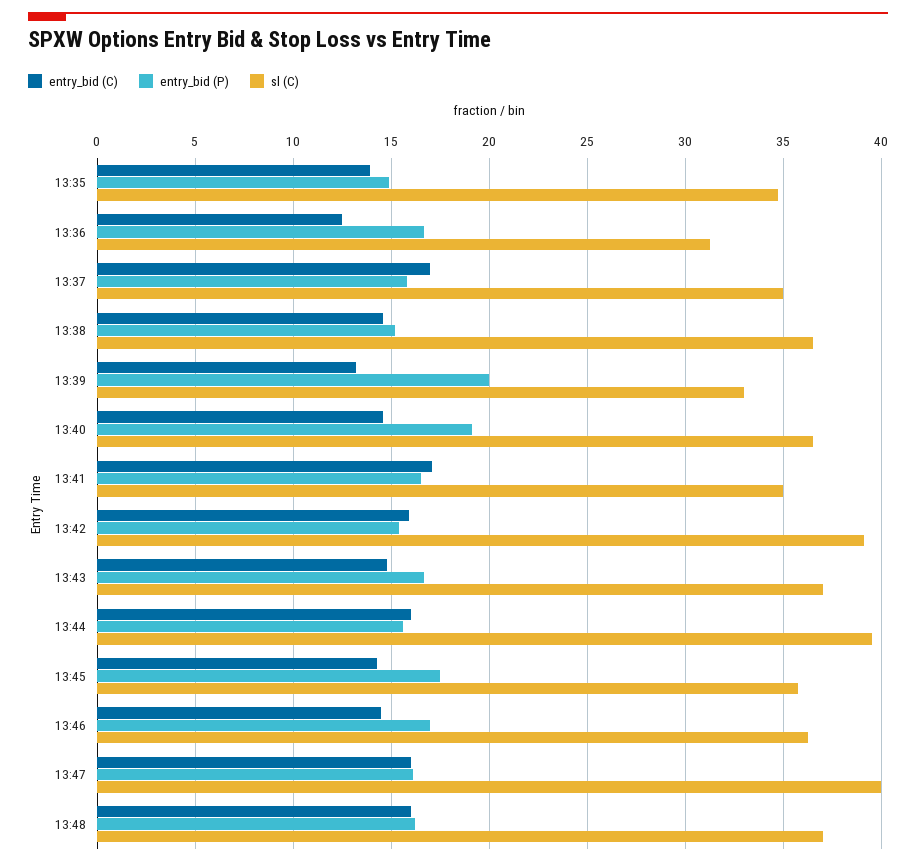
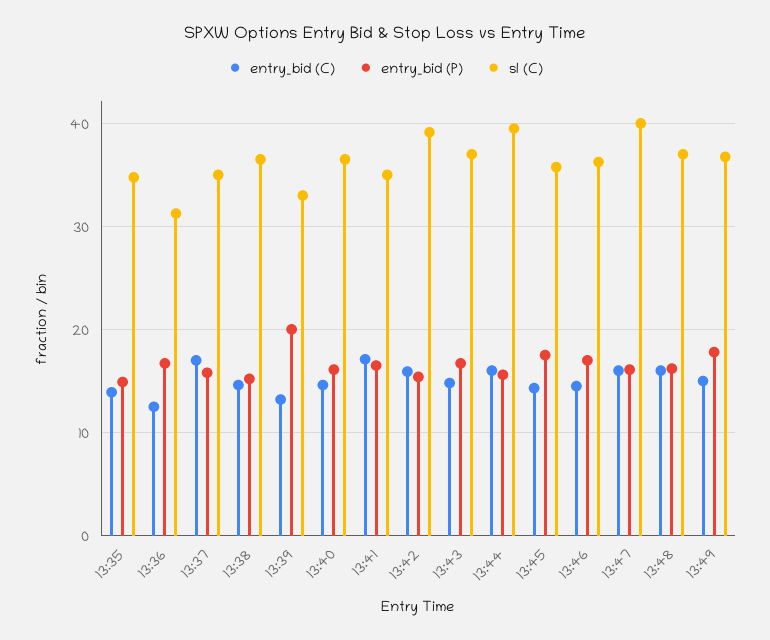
entry_bid (P), 13:40: 19 -> 16
entry_bid (C), 13:49: none -> 15
entry_bid (P), 13:49: none -> 18
sl (C), 13:49: none -> 37

